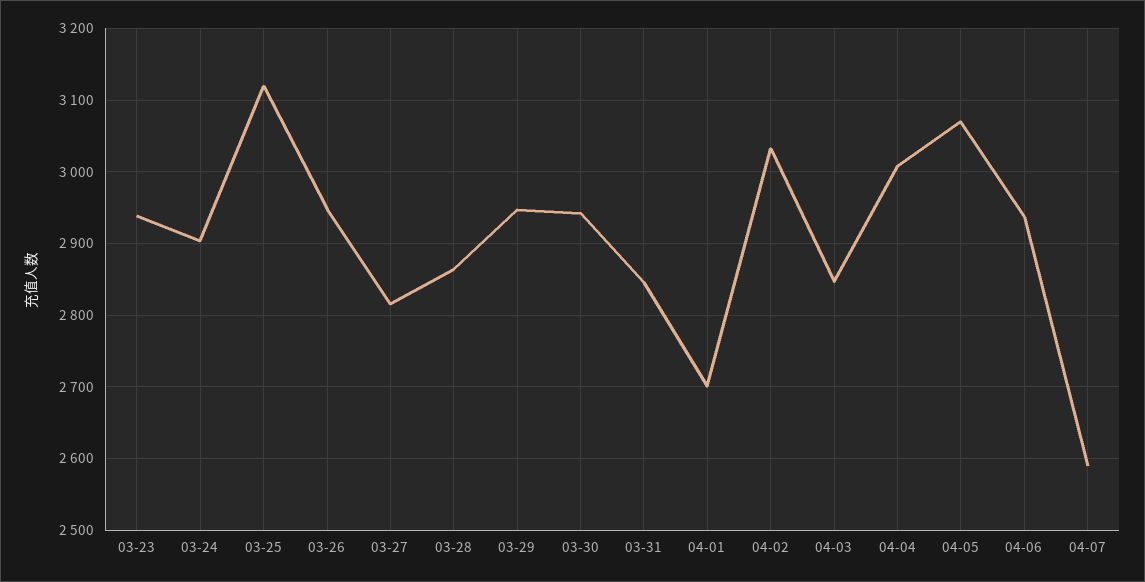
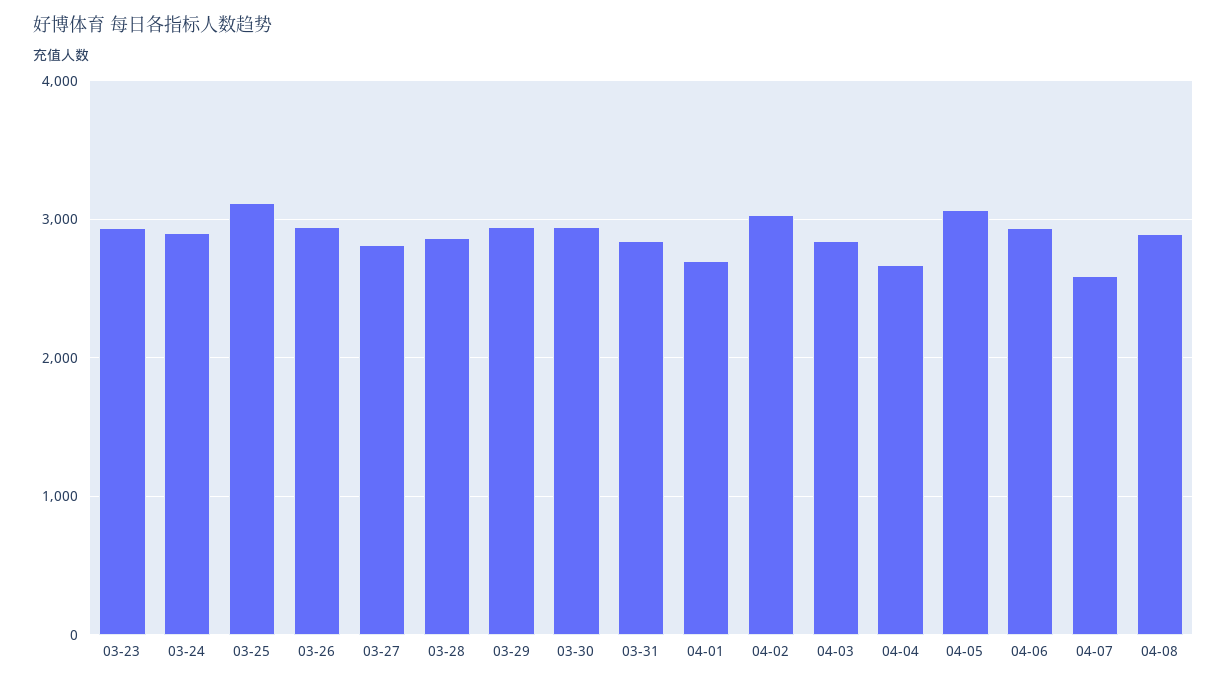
04-04: 3010 -> 2700
04-08: none -> 2900

